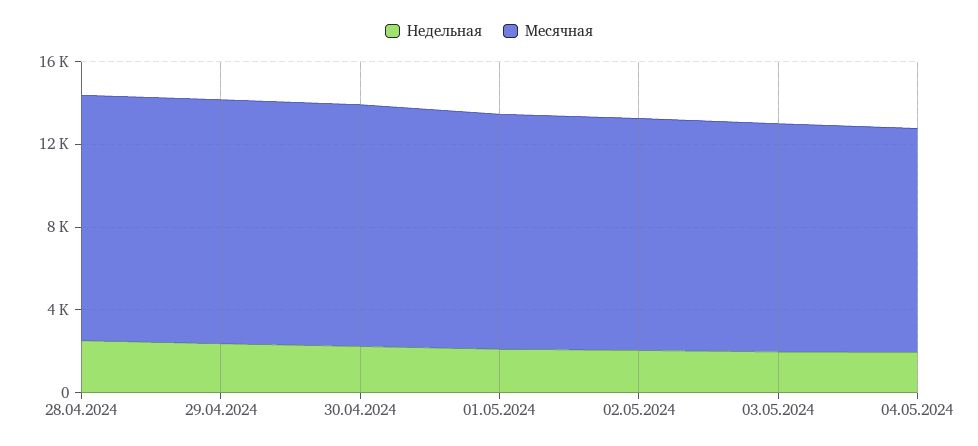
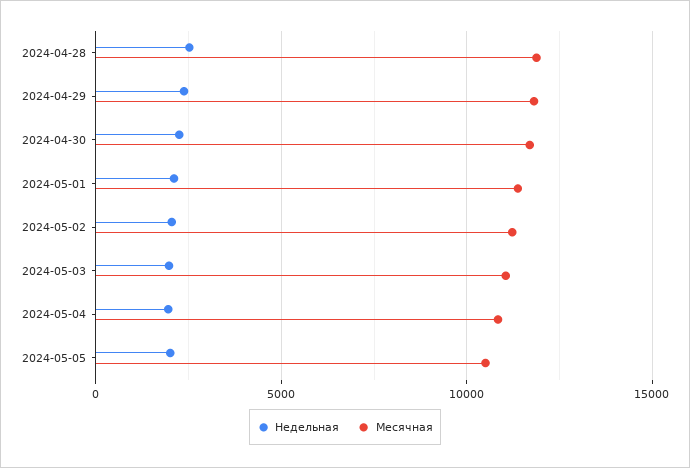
Недельная, 2024-05-05: none -> 2000
Месячная, 2024-05-05: none -> 10500

